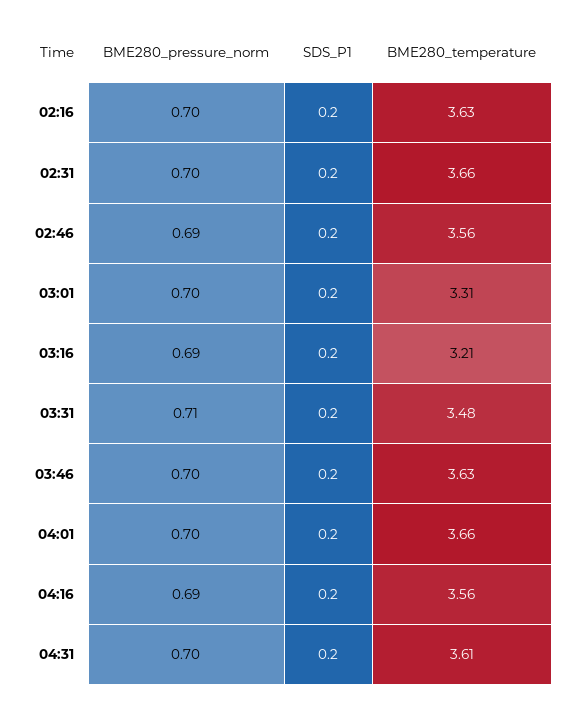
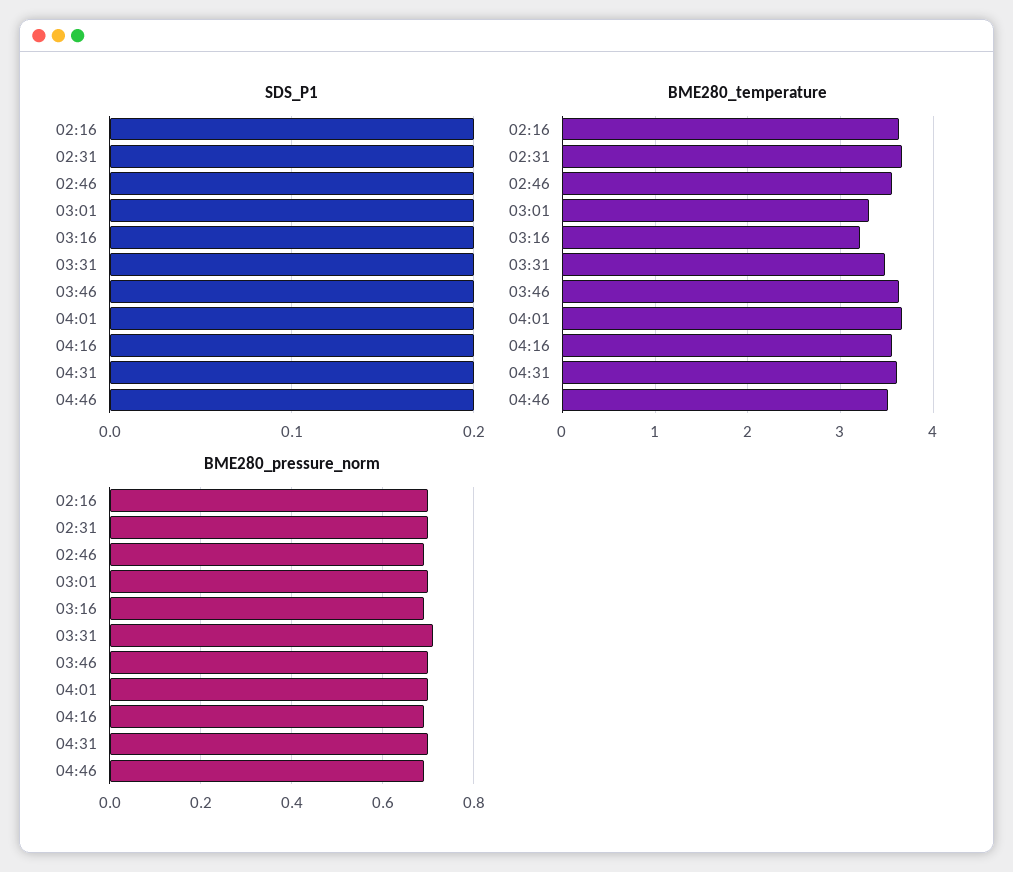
SDS_P1, 04:46: none -> 0.2
BME280_temperature, 04:46: none -> 3.5
BME280_pressure_norm, 04:46: none -> 0.7

